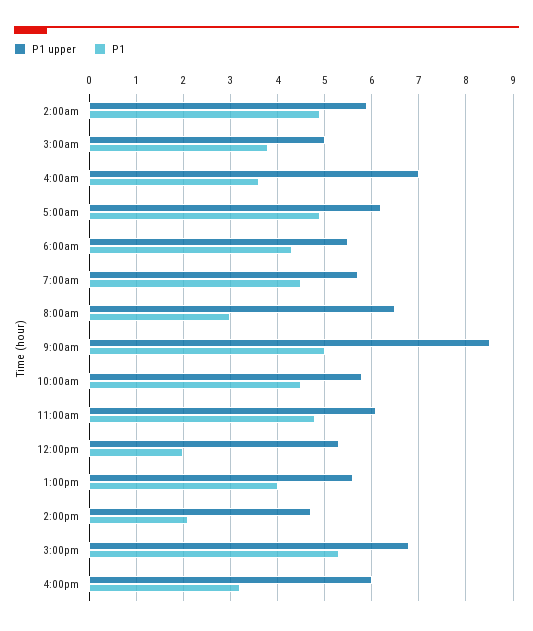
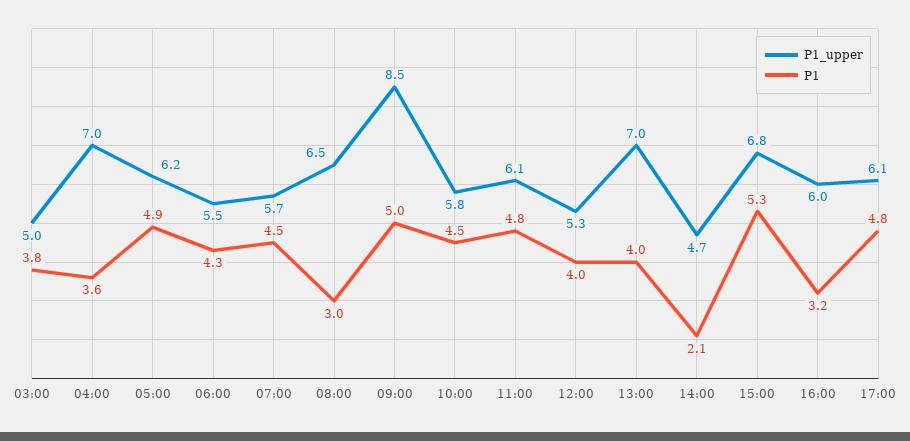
P1 upper, 2:00am: 6 -> none
P1, 2:00am: 5 -> none
P1, 12:00pm: 2 -> 4
P1 upper, 1:00pm: 5.5 -> 7
P1 upper, 17:00: none -> 6.1
P1, 17:00: none -> 4.8

